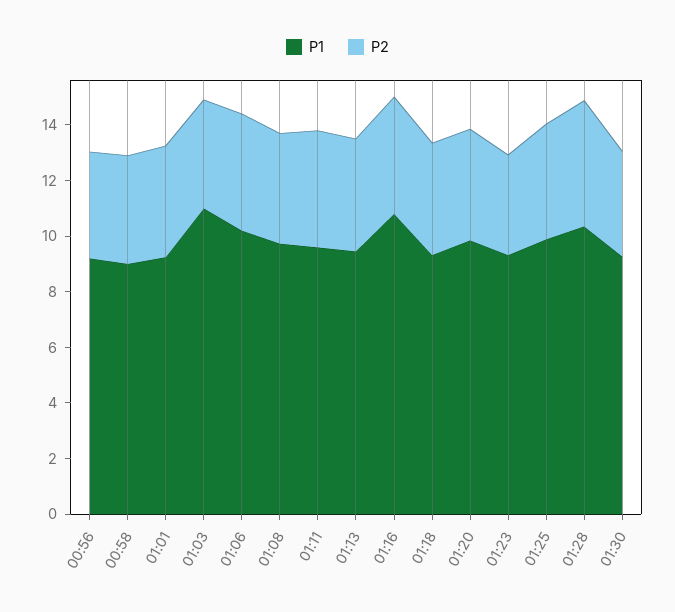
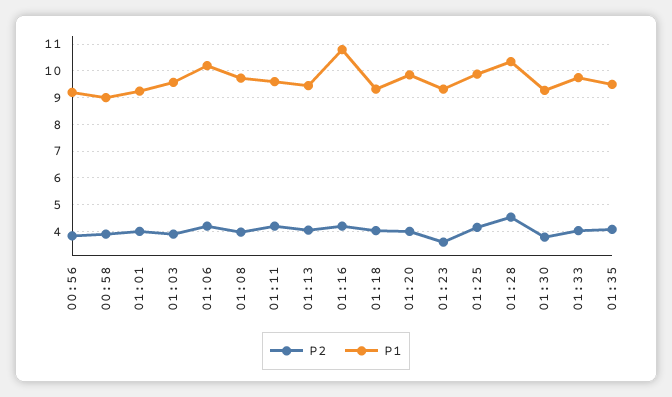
P1, 01:03: 11 -> 9.5
P2, 01:33: none -> 4
P1, 01:33: none -> 9.75
P2, 01:35: none -> 4
P1, 01:35: none -> 9.5

